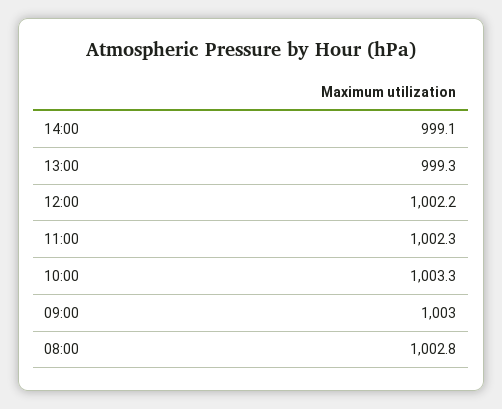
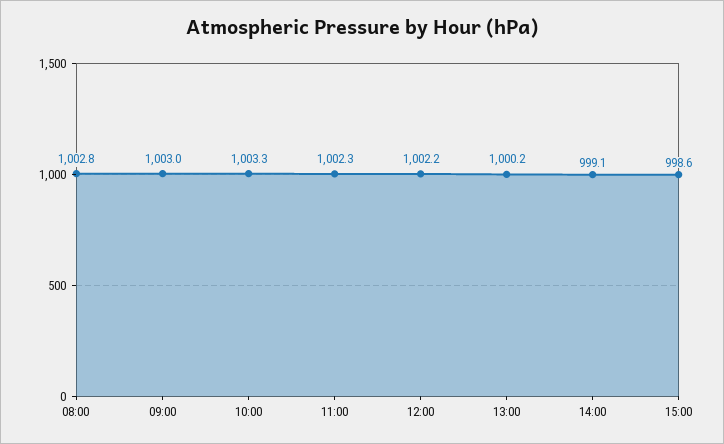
13:00: 999.3 -> 1000.2
15:00: none -> 998.6

